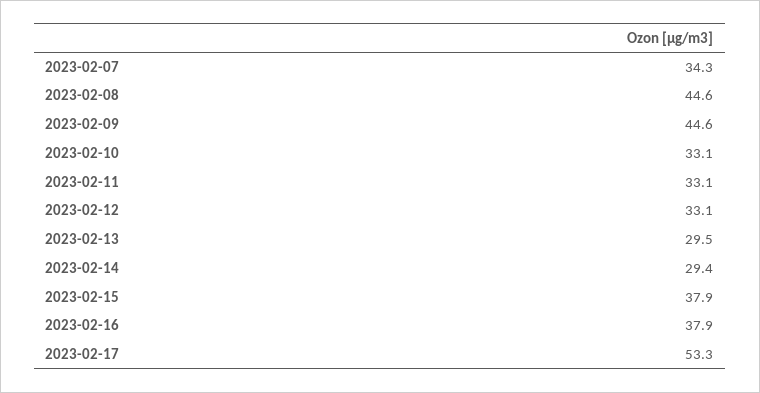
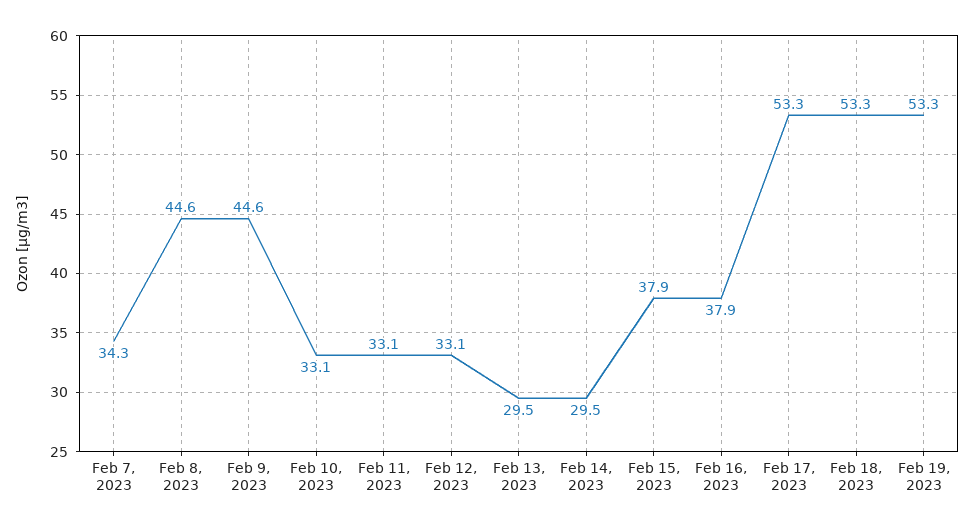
2023-02-14: 29.4 -> 29.5
Feb 18, 2023: none -> 53.3
Feb 19, 2023: none -> 53.3

